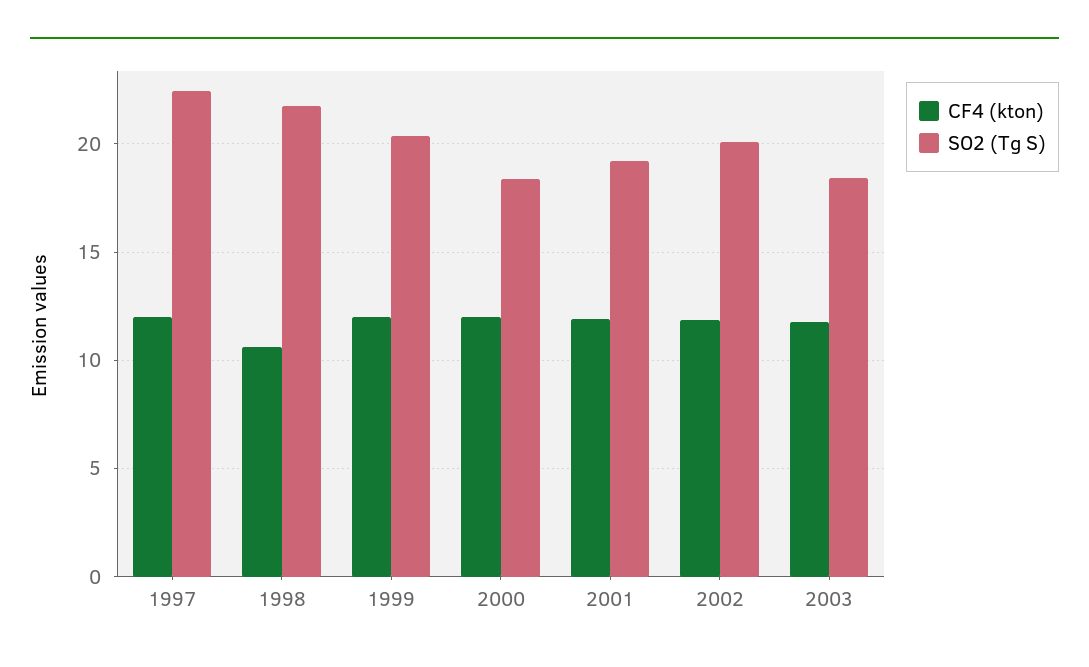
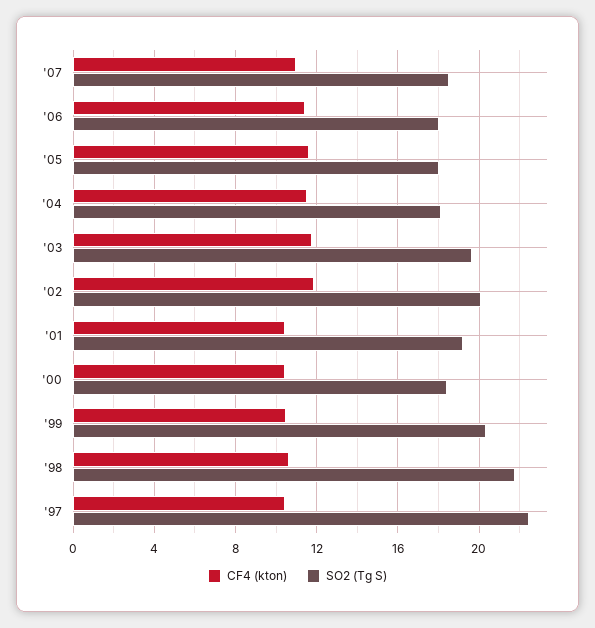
CF4 (kton), 1997: 12 -> 10.5
CF4 (kton), 1999: 12 -> 10.5
CF4 (kton), 2000: 12 -> 10.5
CF4 (kton), 2001: 12 -> 10.5
SO2 (Tg S), 2003: 18.5 -> 19.5
CF4 (kton), '07: none -> 11
SO2 (Tg S), '07: none -> 18.5
CF4 (kton), '06: none -> 11.5
SO2 (Tg S), '06: none -> 18
CF4 (kton), '05: none -> 11.5
SO2 (Tg S), '05: none -> 18
CF4 (kton), '04: none -> 11.5
SO2 (Tg S), '04: none -> 18

